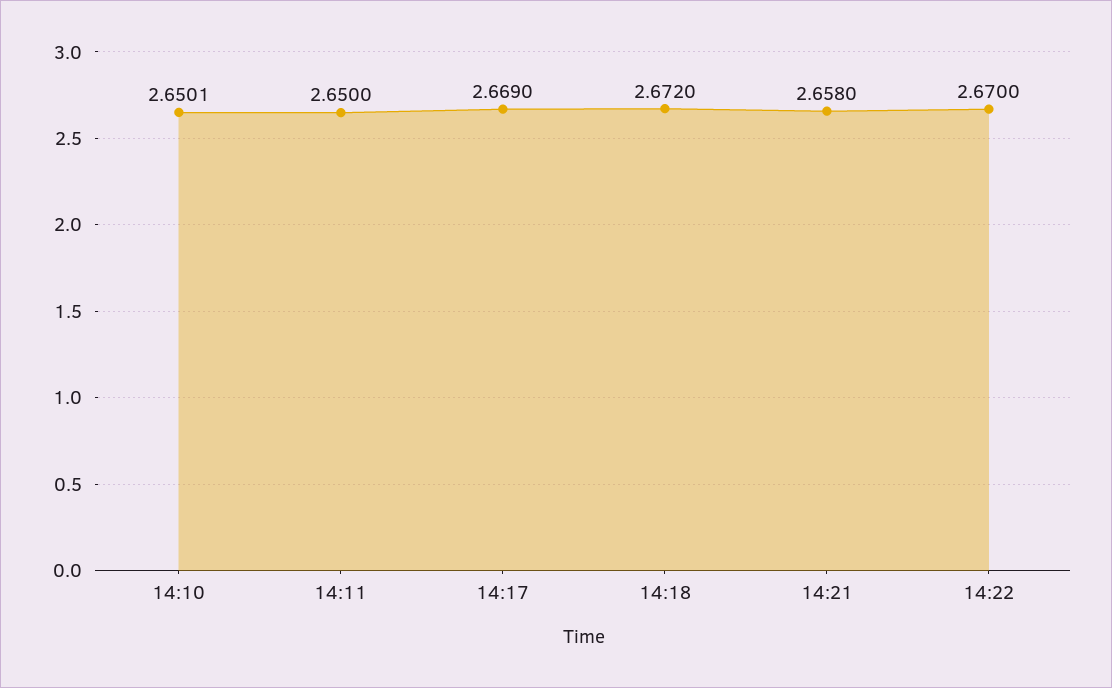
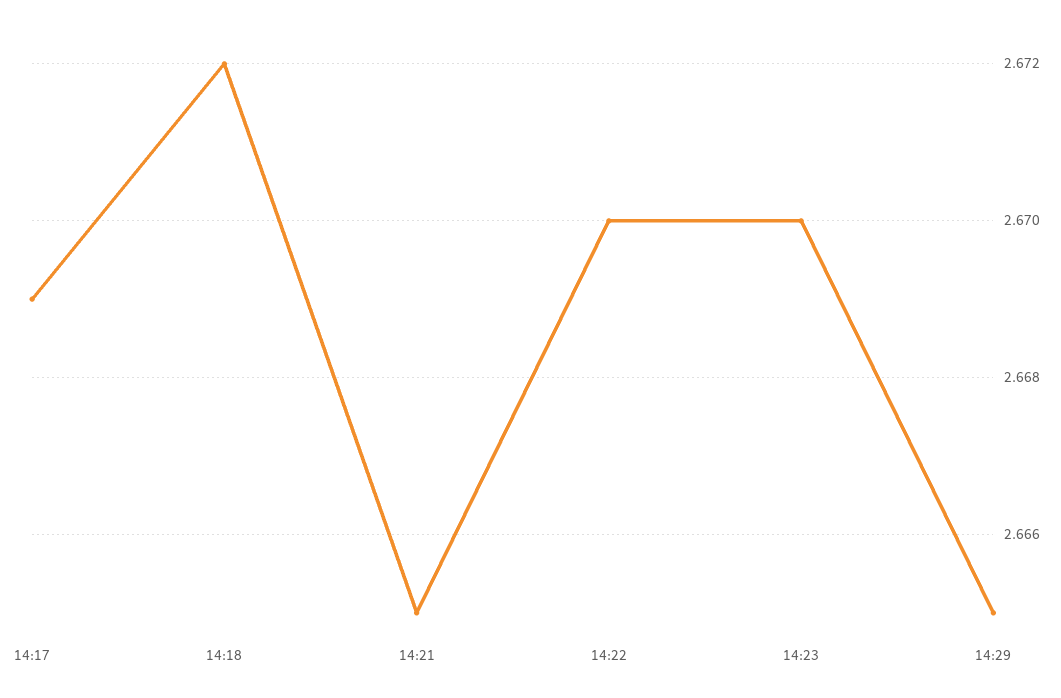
14:10: 2.6501 -> none
14:11: 2.65 -> none
14:21: 2.658 -> 2.665
14:23: none -> 2.67
14:29: none -> 2.665

